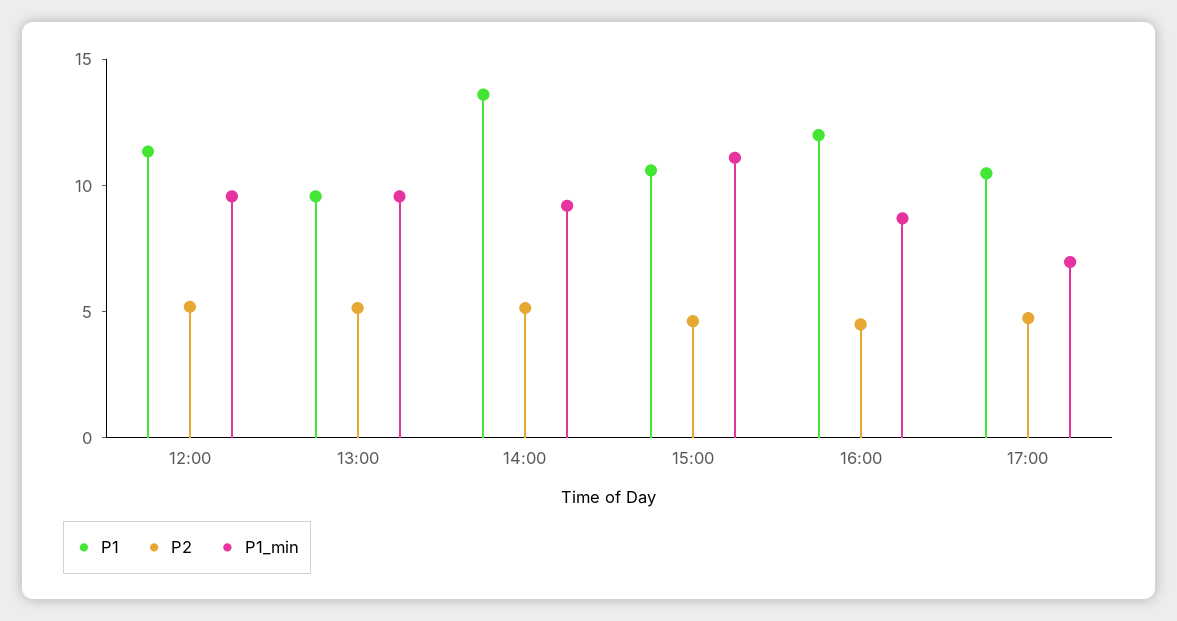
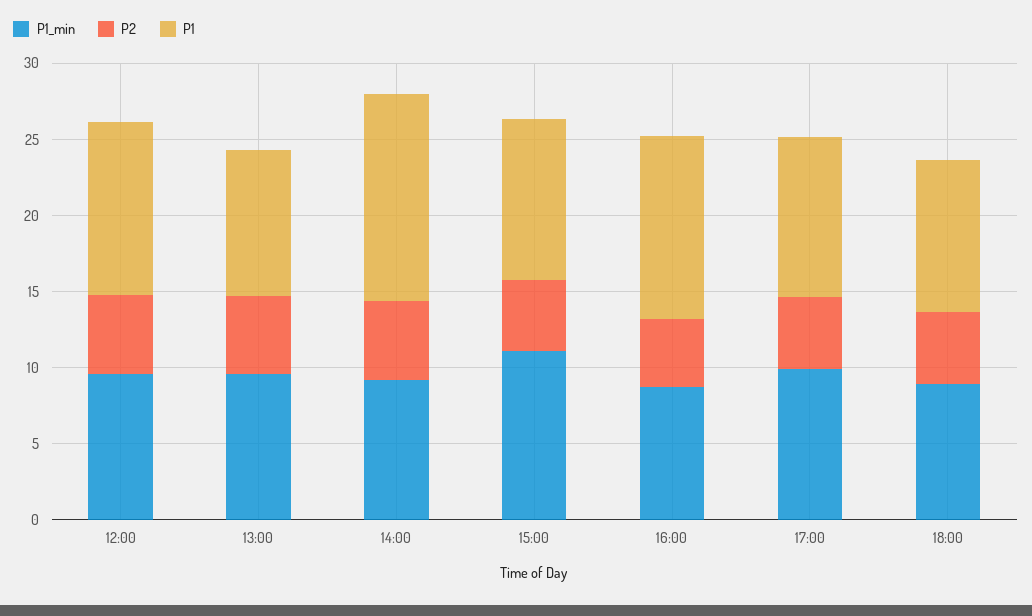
P1_min, 17:00: 7 -> 10
P1_min, 18:00: none -> 9
P2, 18:00: none -> 5
P1, 18:00: none -> 10

